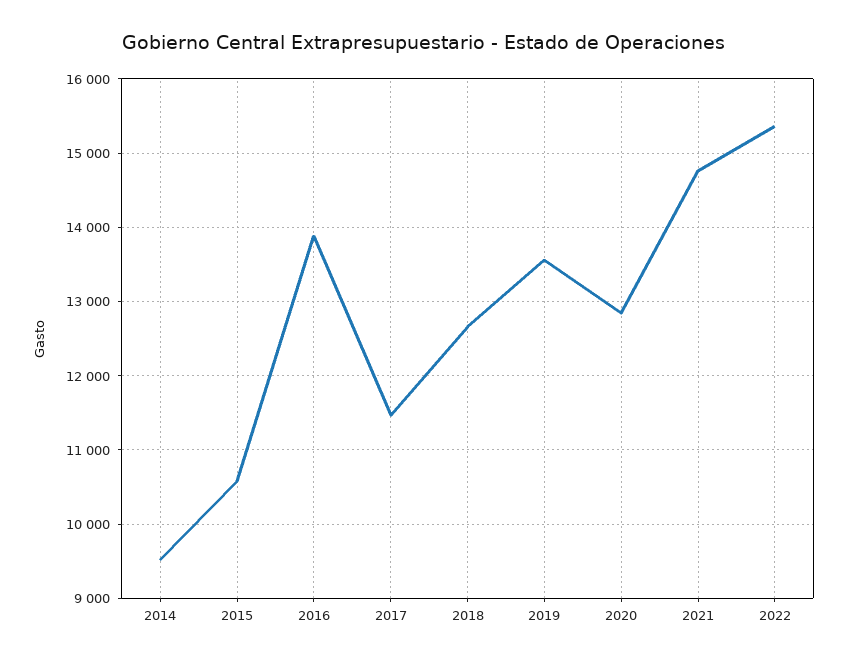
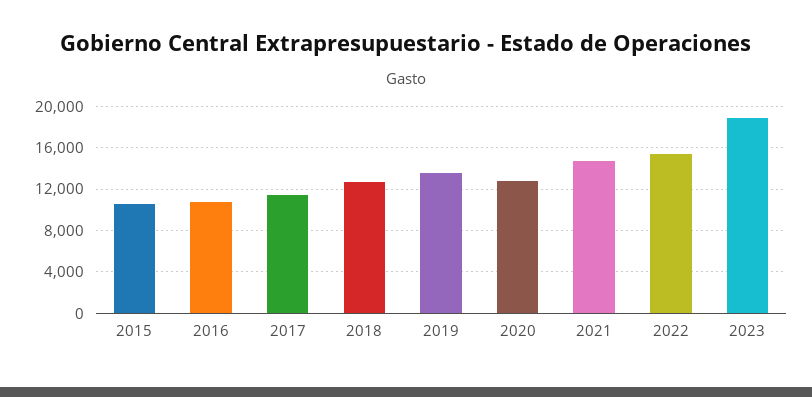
2014: 9500 -> none
2016: 13900 -> 11000
2023: none -> 19000

